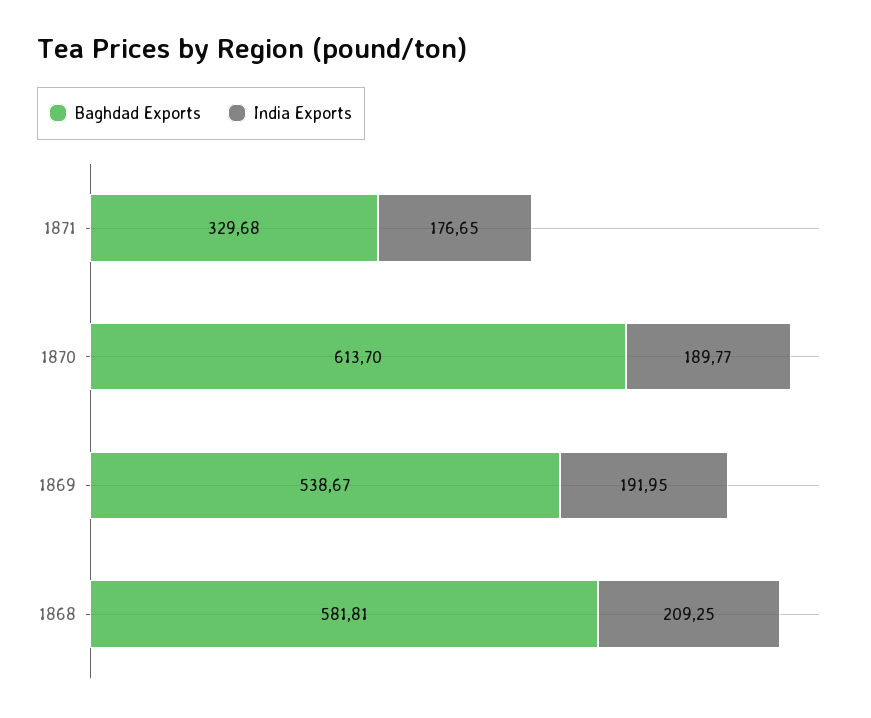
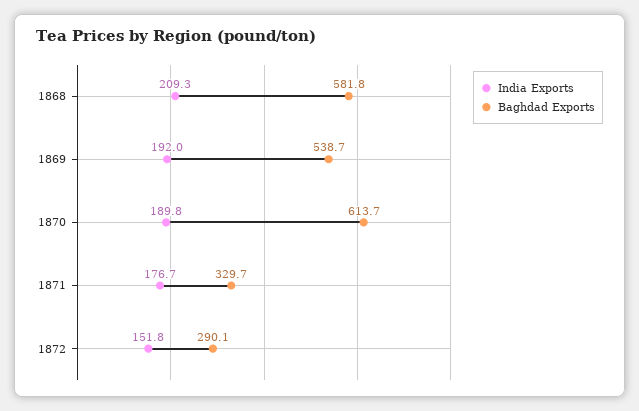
India Exports, 1872: none -> 151.8
Baghdad Exports, 1872: none -> 290.1

